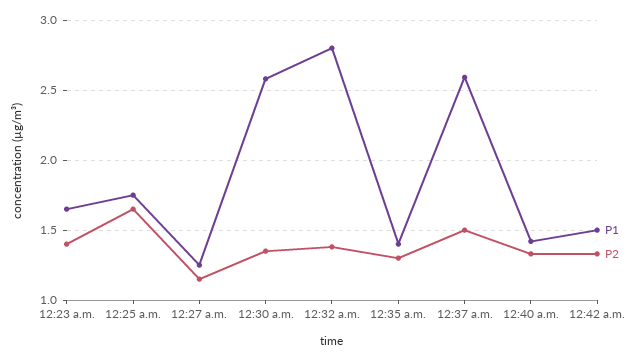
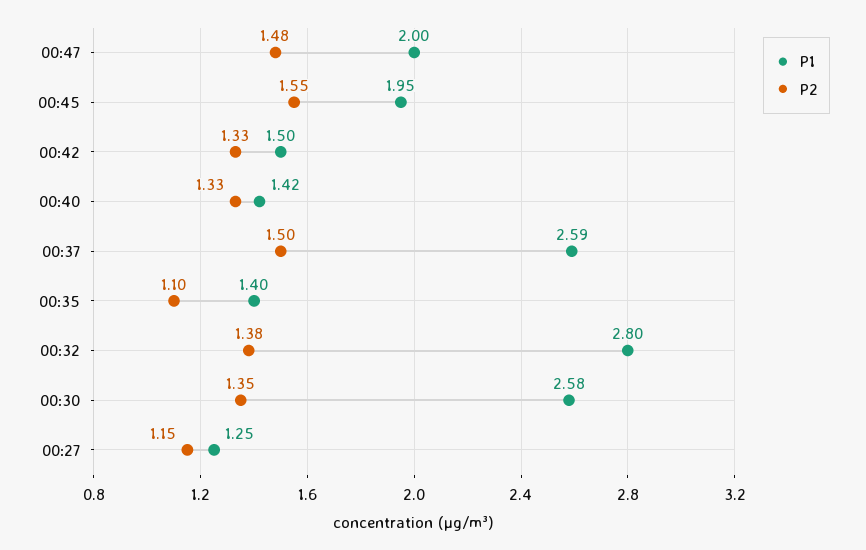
P1, 12:23 a.m.: 1.65 -> none
P2, 12:23 a.m.: 1.4 -> none
P1, 12:25 a.m.: 1.75 -> none
P2, 12:25 a.m.: 1.65 -> none
P2, 12:35 a.m.: 1.3 -> 1.1
P1, 00:47: none -> 2
P2, 00:47: none -> 1.48
P1, 00:45: none -> 1.95
P2, 00:45: none -> 1.55

